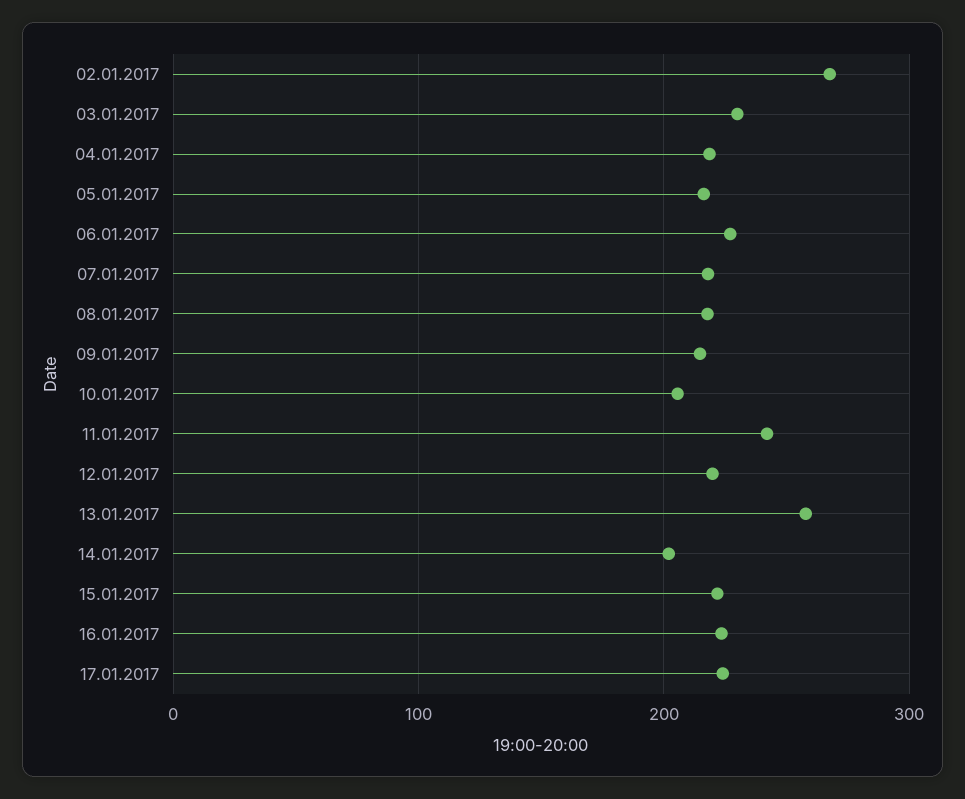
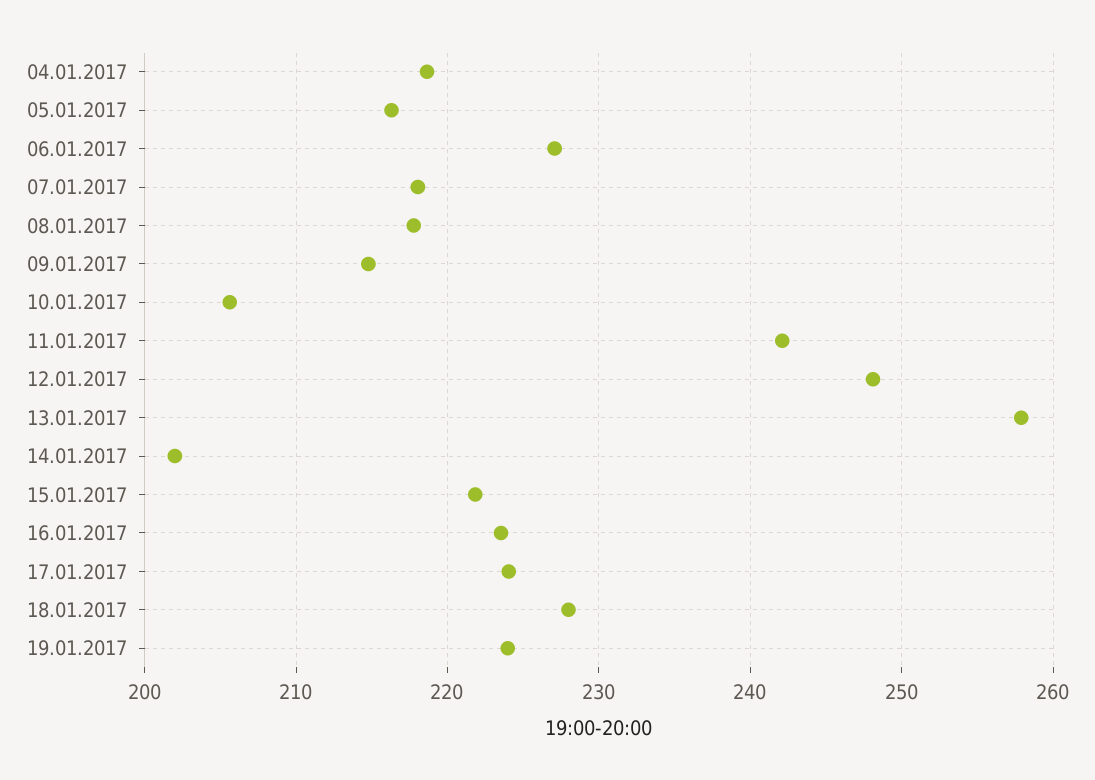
02.01.2017: 270 -> none
03.01.2017: 230 -> none
12.01.2017: 220 -> 248
18.01.2017: none -> 228
19.01.2017: none -> 224

